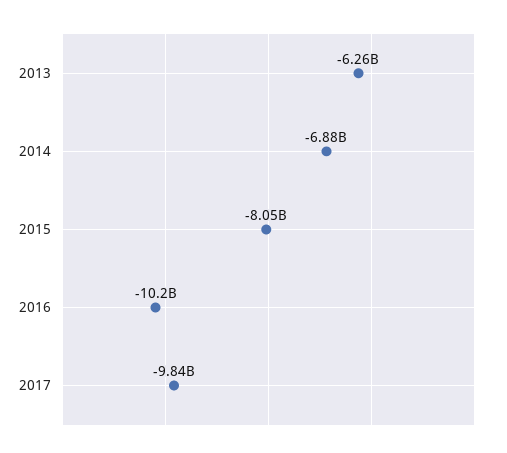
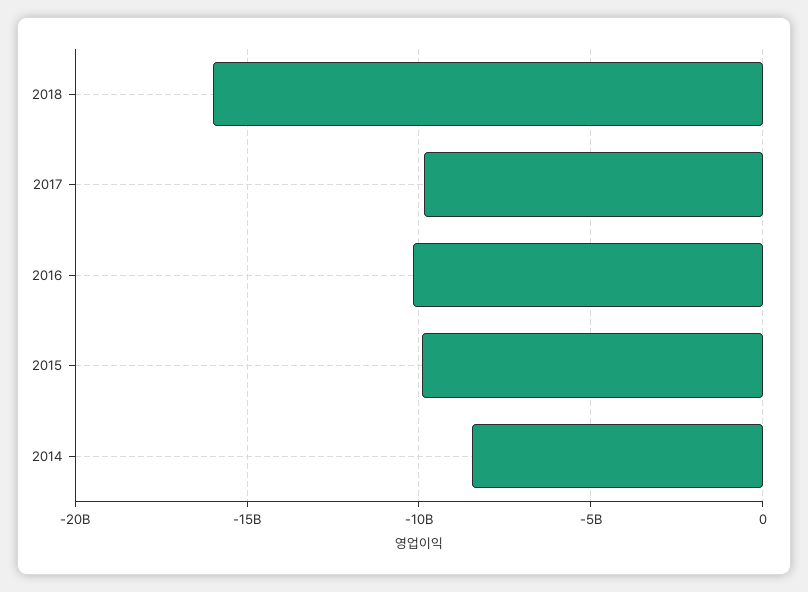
2013: -6260000000 -> none
2014: -6880000000 -> -8500000000
2015: -8050000000 -> -10000000000
2018: none -> -16000000000

